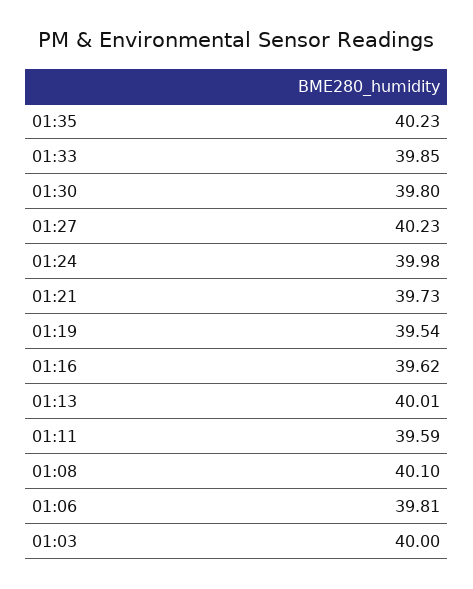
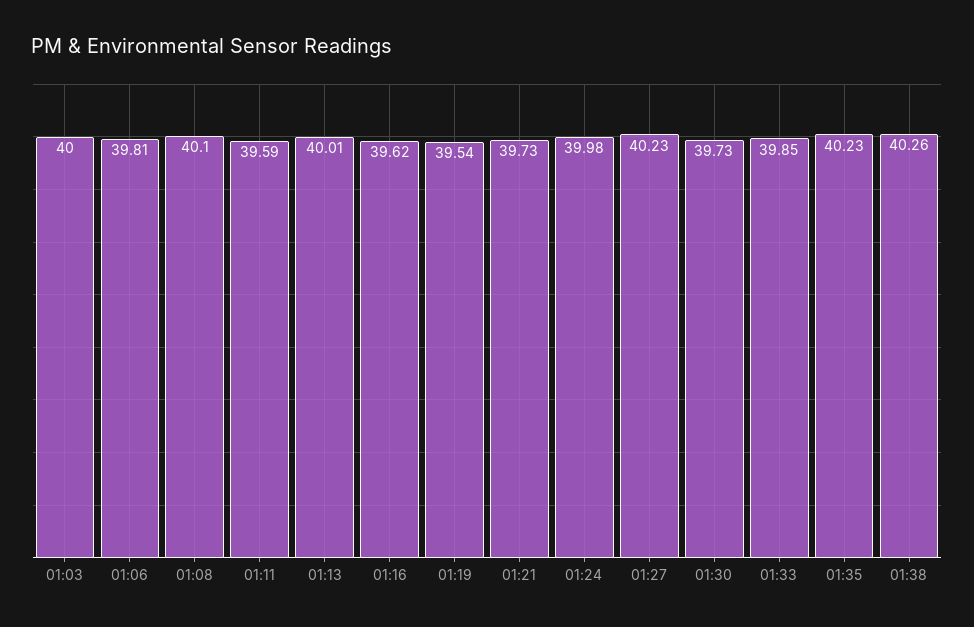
01:30: 39.8 -> 39.73
01:38: none -> 40.26

